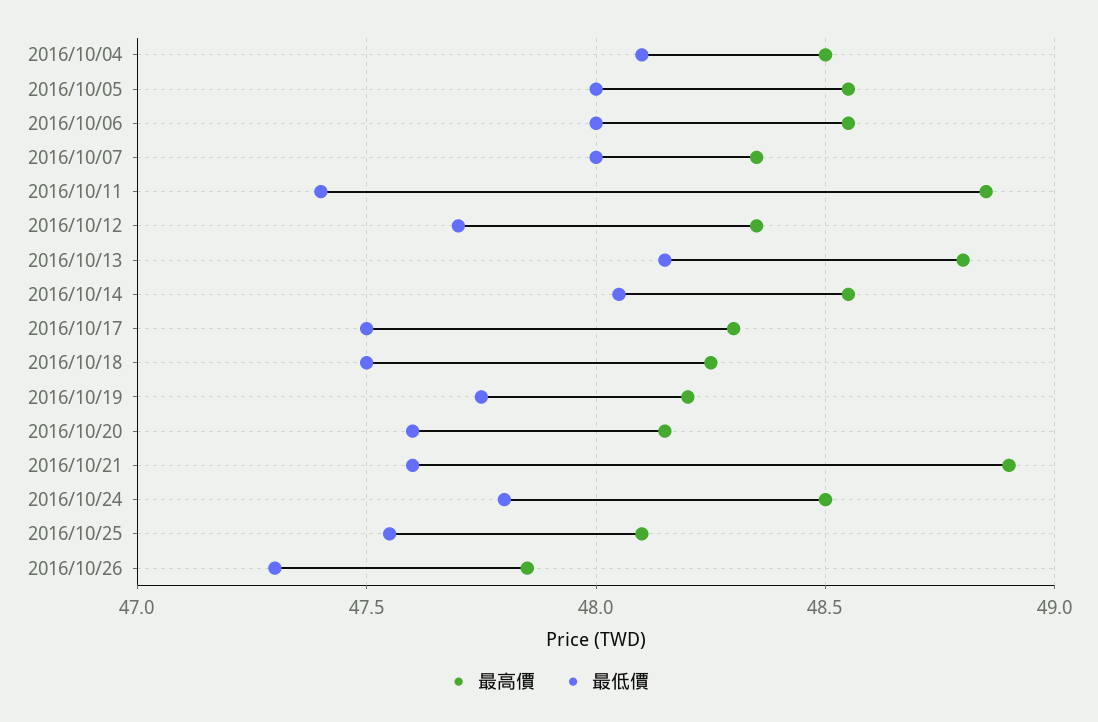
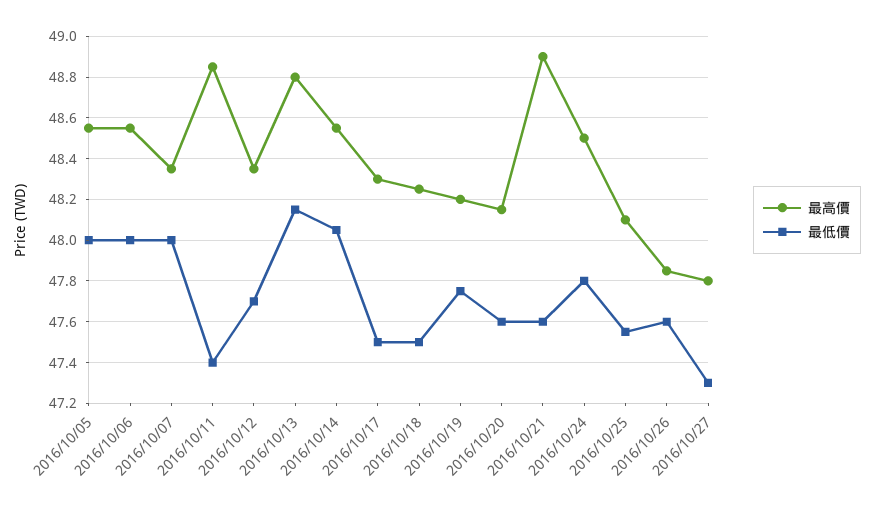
最高價, 2016/10/04: 48.5 -> none
最低價, 2016/10/04: 48.1 -> none
最低價, 2016/10/26: 47.3 -> 47.6
最高價, 2016/10/27: none -> 47.8
最低價, 2016/10/27: none -> 47.3

